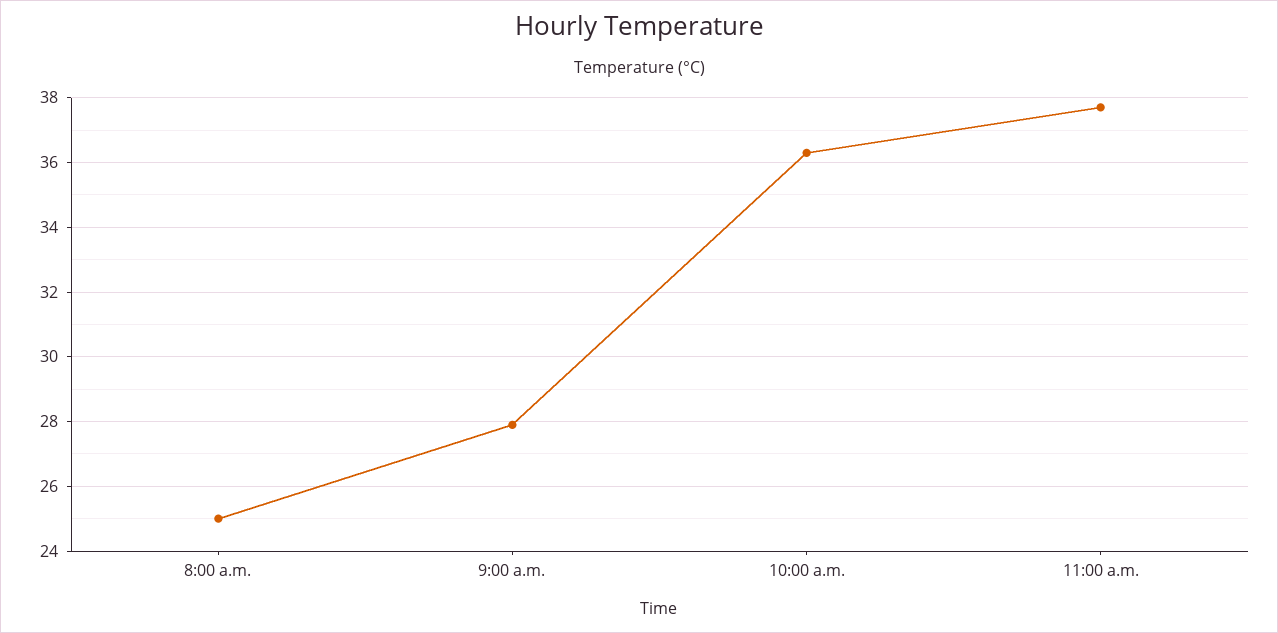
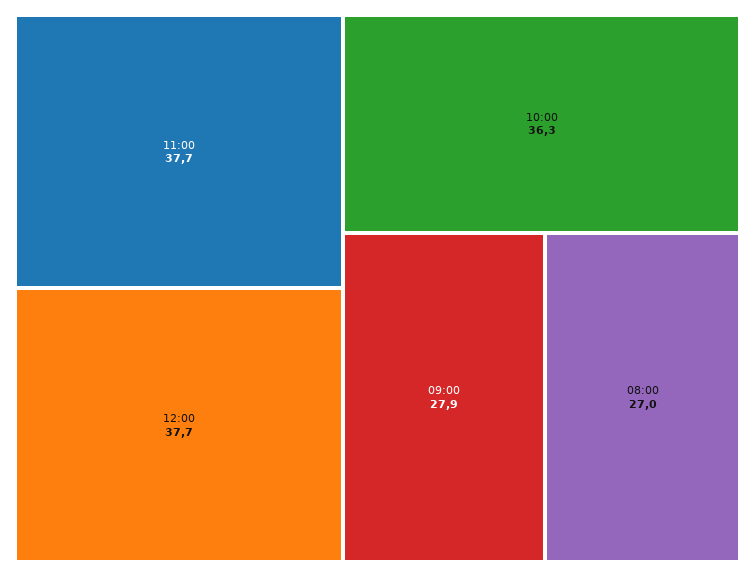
8:00 a.m.: 25 -> 27
12:00: none -> 37.7

